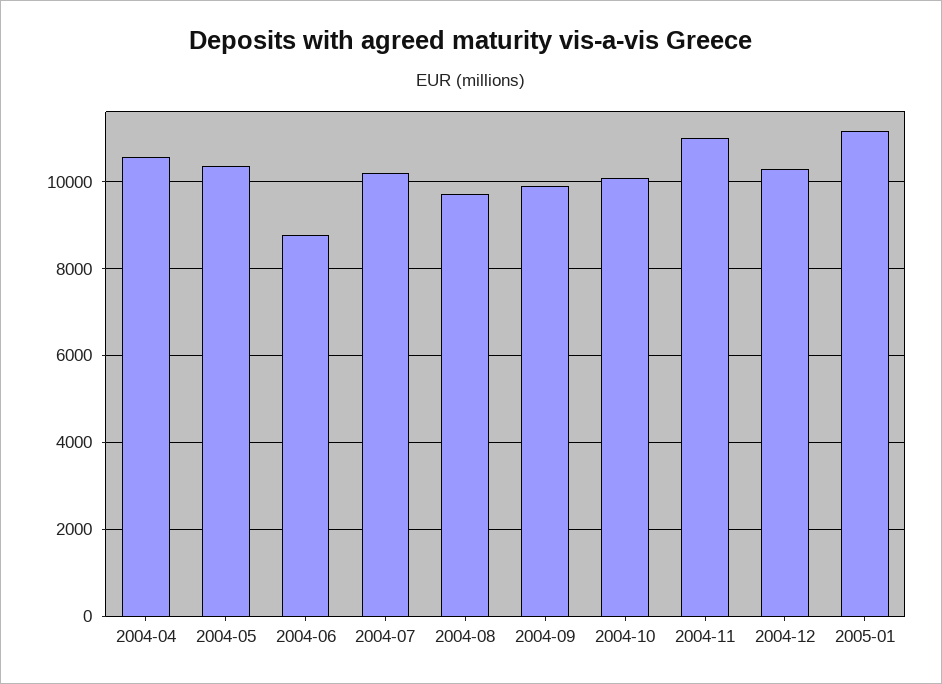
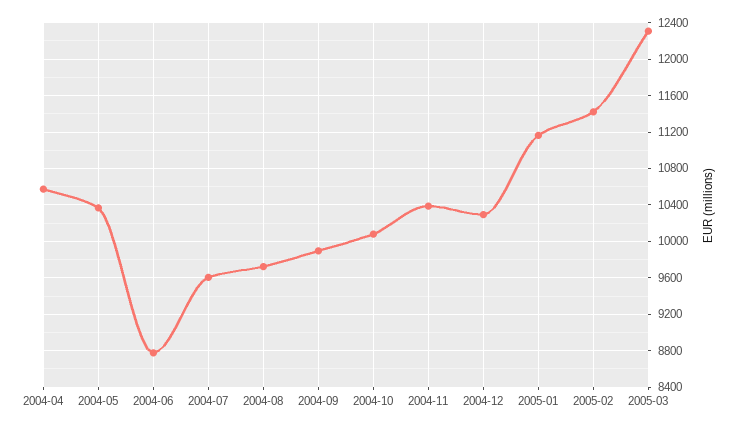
2004-07: 10200 -> 9600
2004-11: 11000 -> 10400
2005-02: none -> 11400
2005-03: none -> 12300

